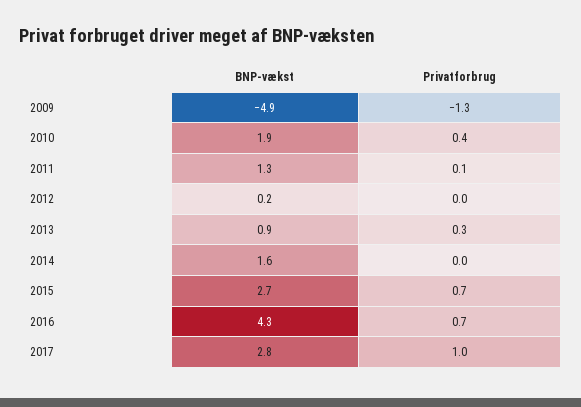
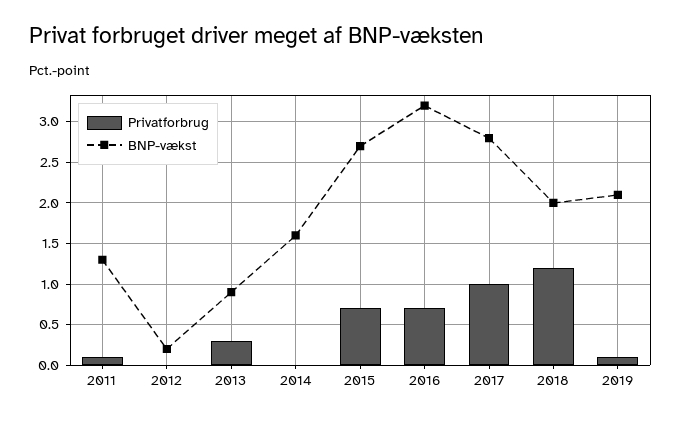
BNP-vækst, 2009: -4.9 -> none
Privatforbrug, 2009: -1.3 -> none
BNP-vækst, 2010: 1.9 -> none
Privatforbrug, 2010: 0.4 -> none
BNP-vækst, 2016: 4.3 -> 3.2
Privatforbrug, 2018: none -> 1.2
BNP-vækst, 2018: none -> 2
Privatforbrug, 2019: none -> 0.1
BNP-vækst, 2019: none -> 2.1

